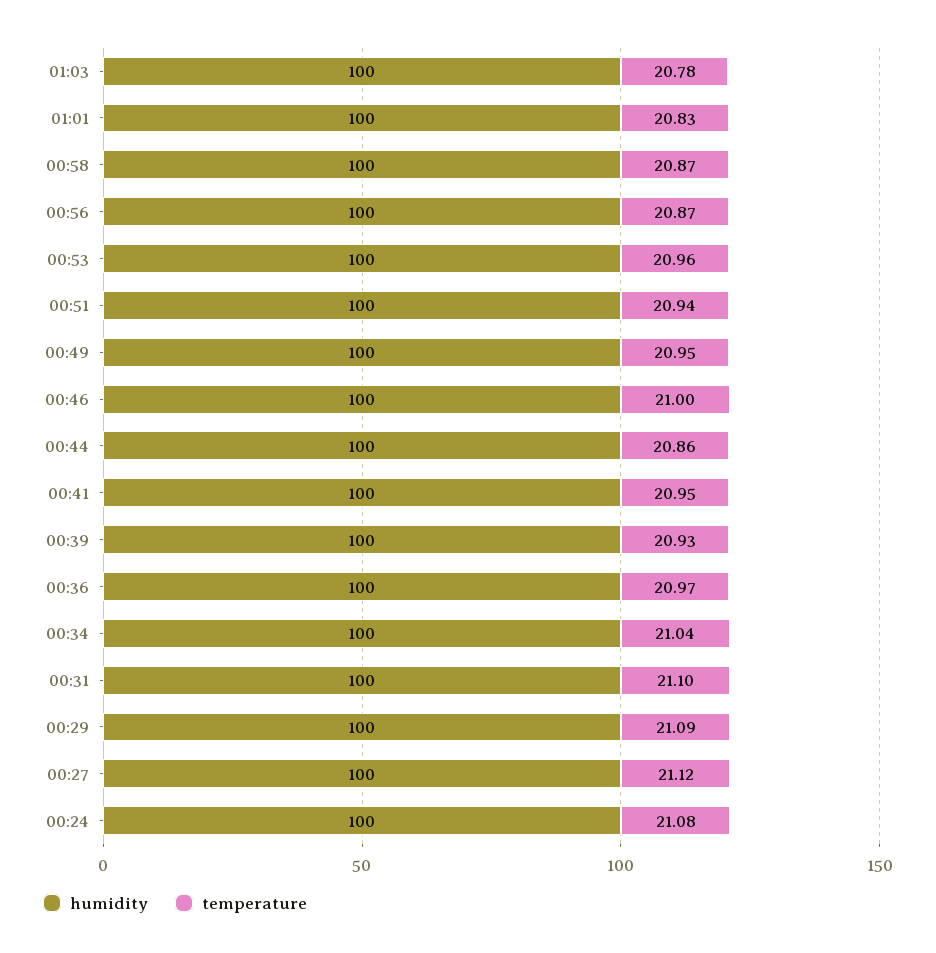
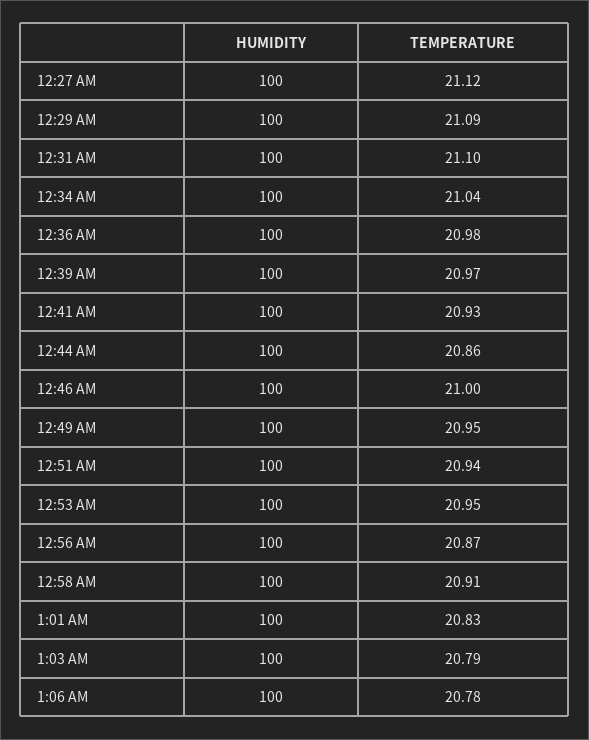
temperature, 01:03: 20.78 -> 20.79
temperature, 00:58: 20.87 -> 20.91
temperature, 00:53: 20.96 -> 20.95
temperature, 00:41: 20.95 -> 20.93
temperature, 00:39: 20.93 -> 20.97
temperature, 00:36: 20.97 -> 20.98
humidity, 00:24: 100 -> none
temperature, 00:24: 21.08 -> none
humidity, 1:06 AM: none -> 100
temperature, 1:06 AM: none -> 20.78

